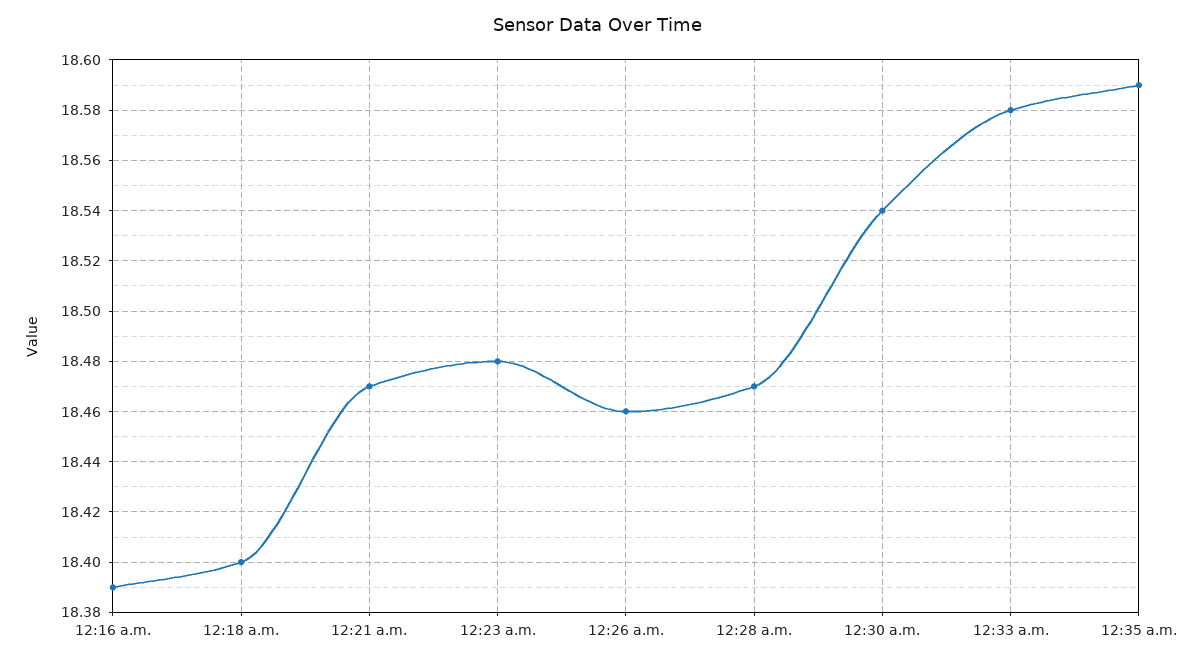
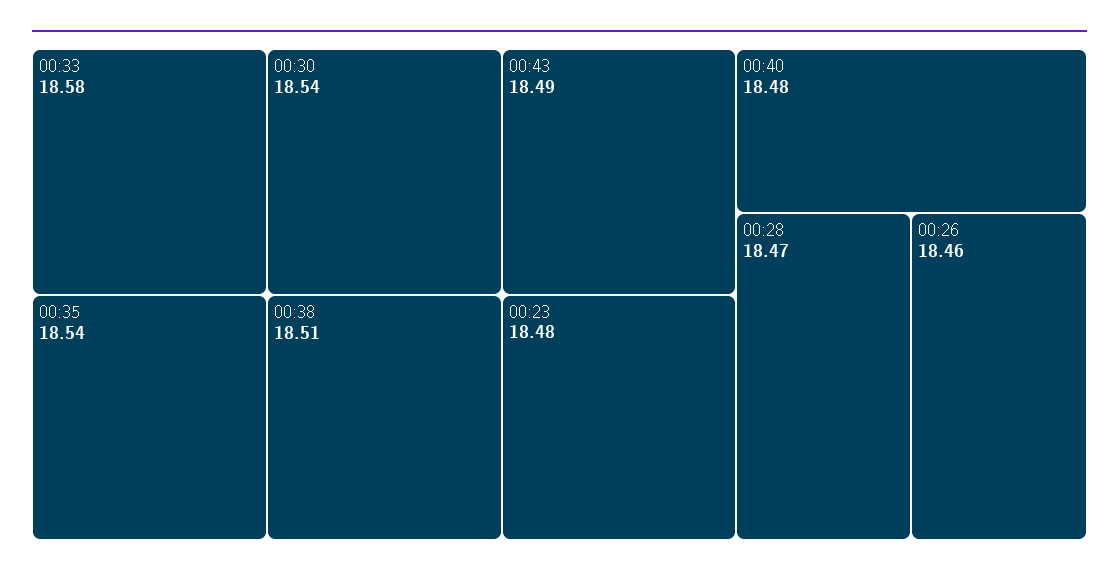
12:16 a.m.: 18.39 -> none
12:18 a.m.: 18.4 -> none
12:21 a.m.: 18.47 -> none
12:35 a.m.: 18.59 -> 18.54
00:38: none -> 18.51
00:43: none -> 18.49
00:40: none -> 18.48

